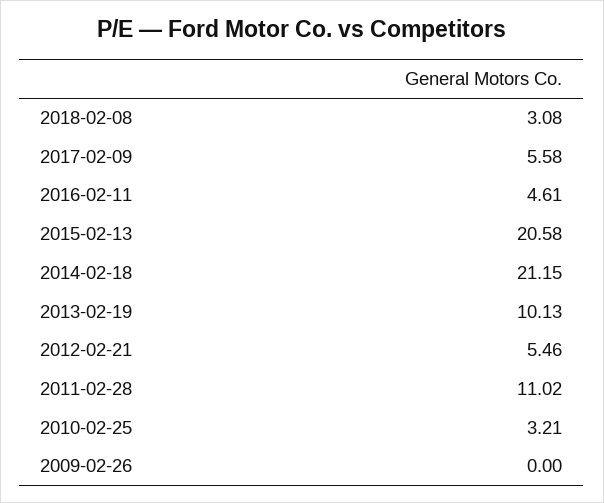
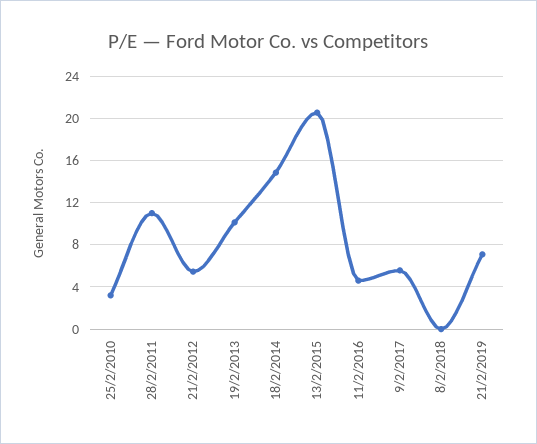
2018-02-08: 3.08 -> 0
2014-02-18: 21.15 -> 15
2009-02-26: 0 -> none
21/2/2019: none -> 7

